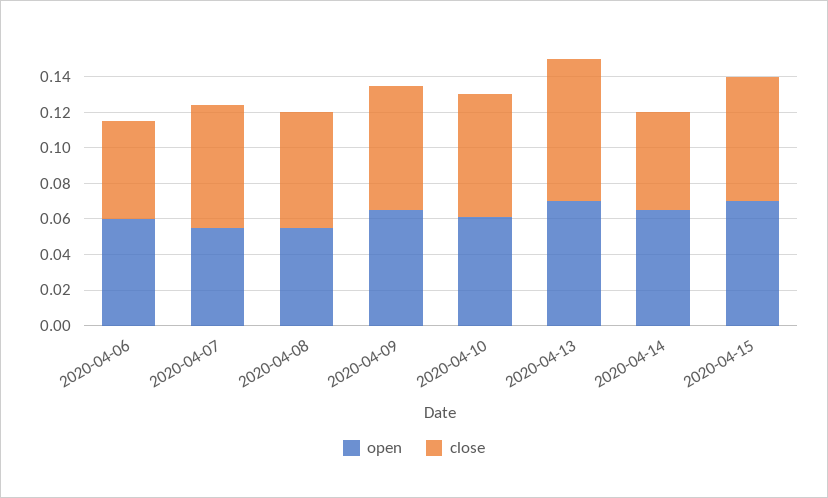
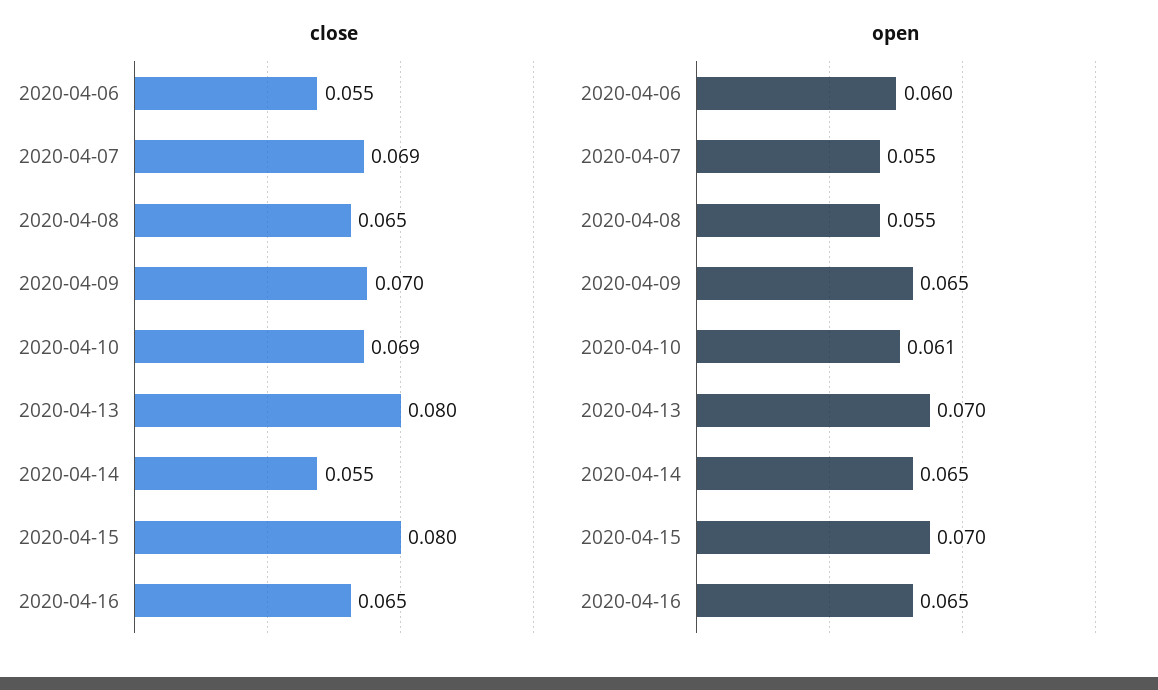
close, 2020-04-15: 0.07 -> 0.08
close, 2020-04-16: none -> 0.065
open, 2020-04-16: none -> 0.065

